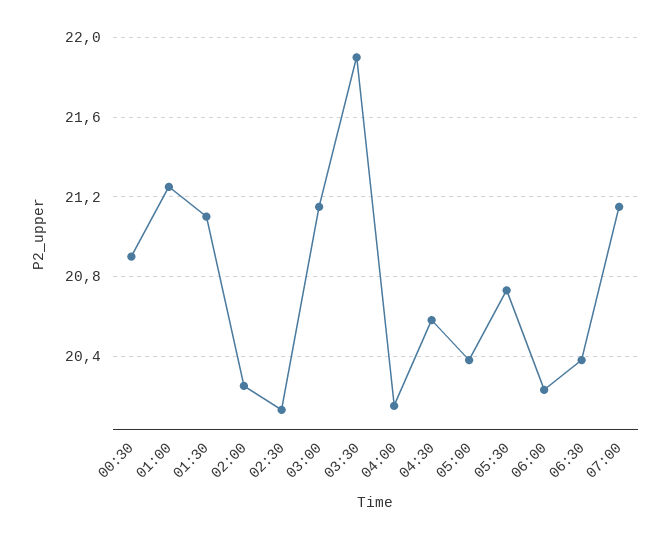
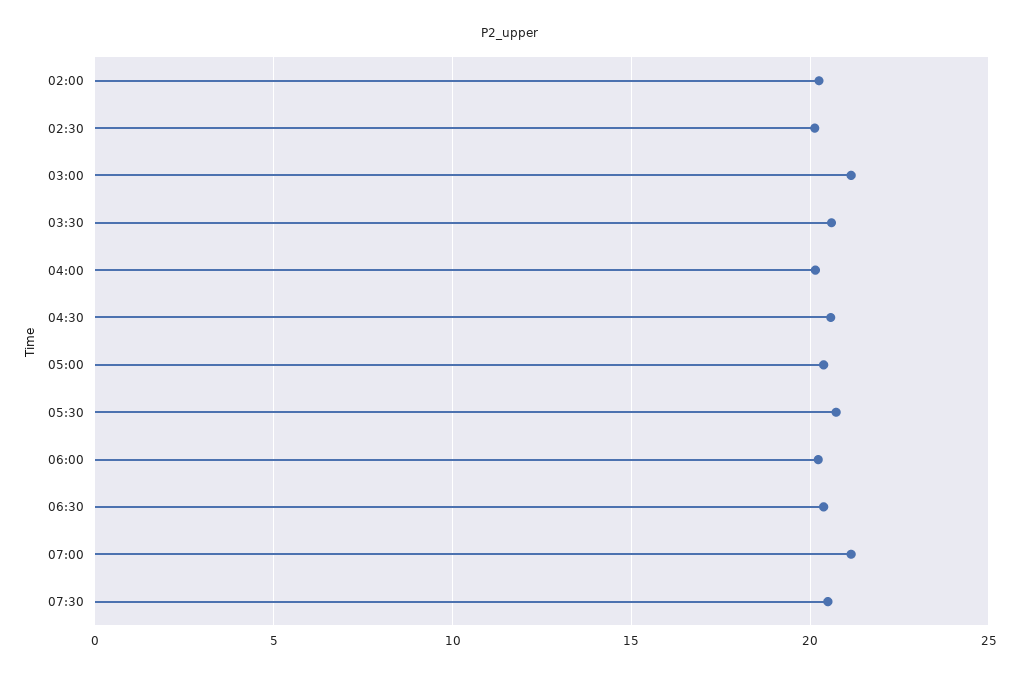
00:30: 20.9 -> none
01:00: 21.25 -> none
01:30: 21.1 -> none
03:30: 21.9 -> 20.5
07:30: none -> 20.5

